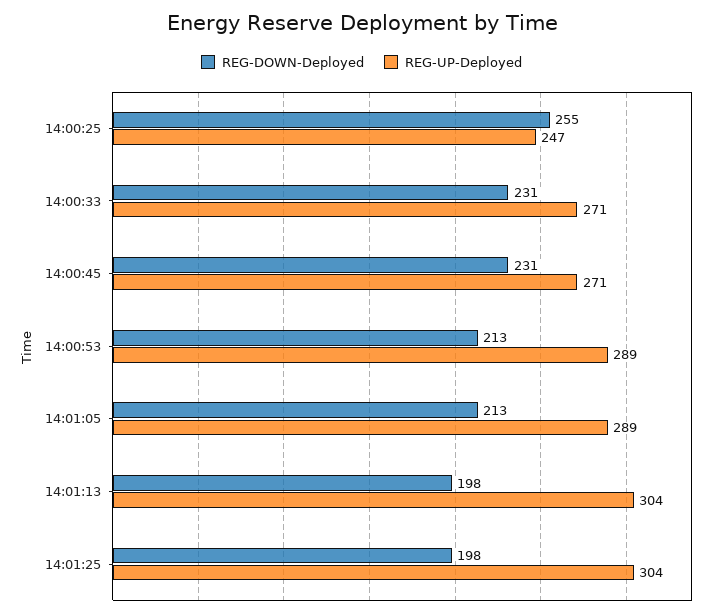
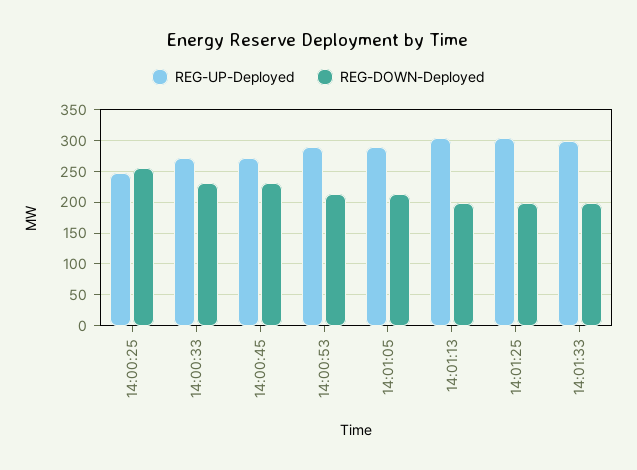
REG-UP-Deployed, 14:01:33: none -> 300
REG-DOWN-Deployed, 14:01:33: none -> 200

